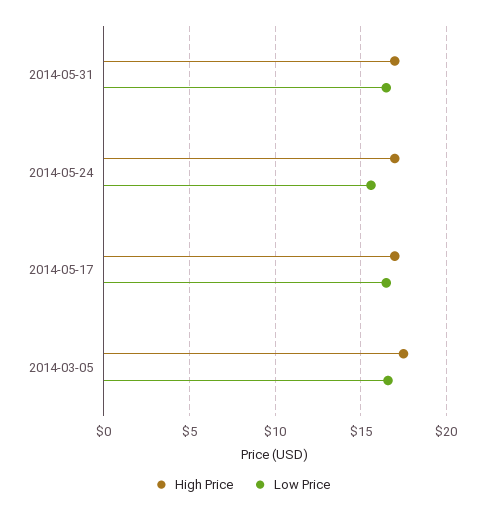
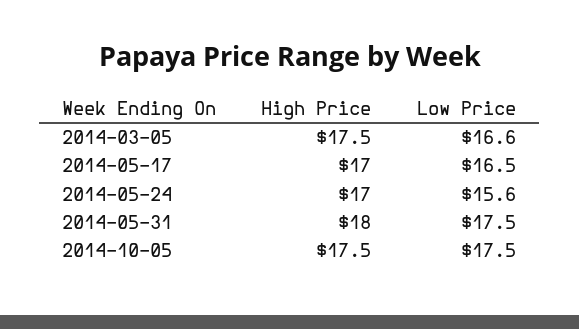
High Price, 2014-05-31: 17 -> 18
Low Price, 2014-05-31: 16.5 -> 17.5
High Price, 2014-10-05: none -> 17.5
Low Price, 2014-10-05: none -> 17.5

